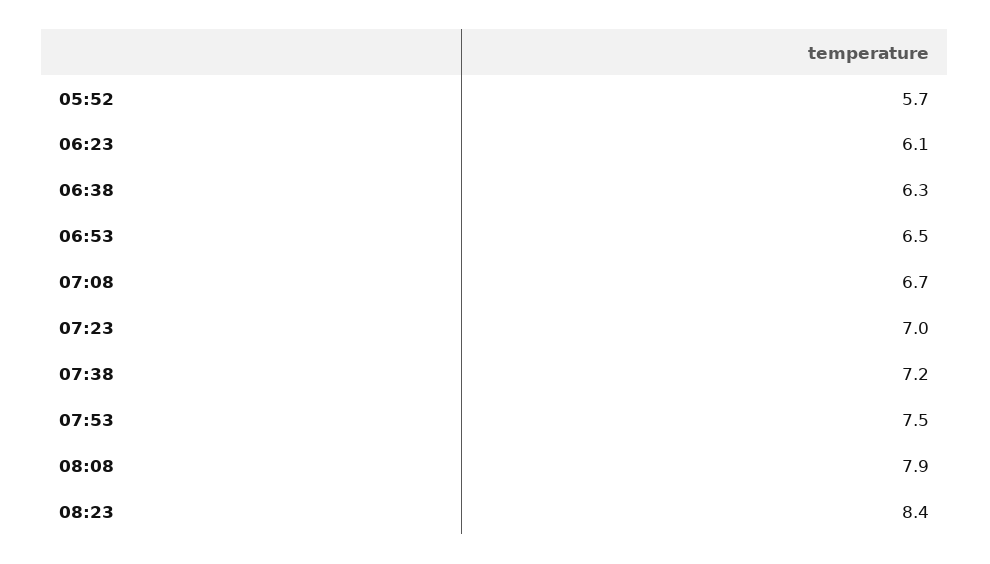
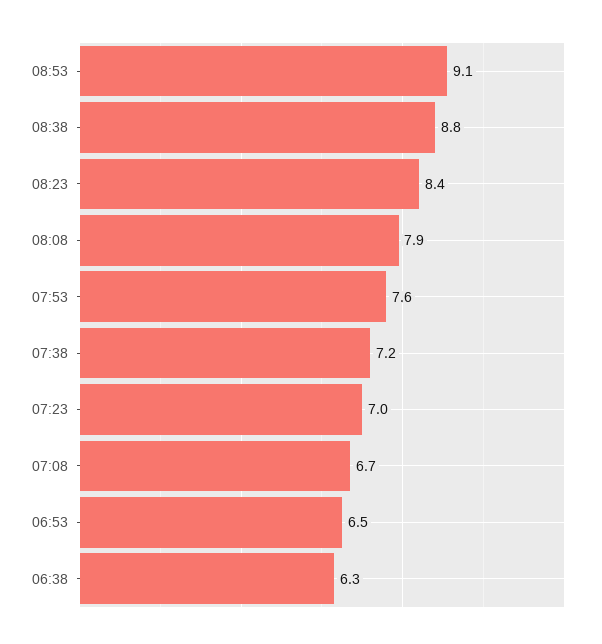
05:52: 5.7 -> none
06:23: 6.1 -> none
07:53: 7.5 -> 7.6
08:53: none -> 9.1
08:38: none -> 8.8

